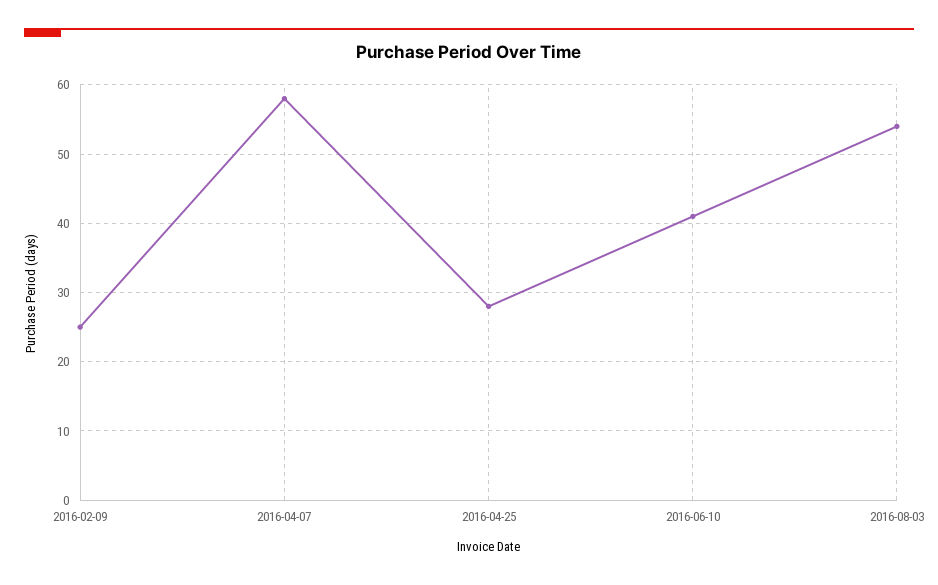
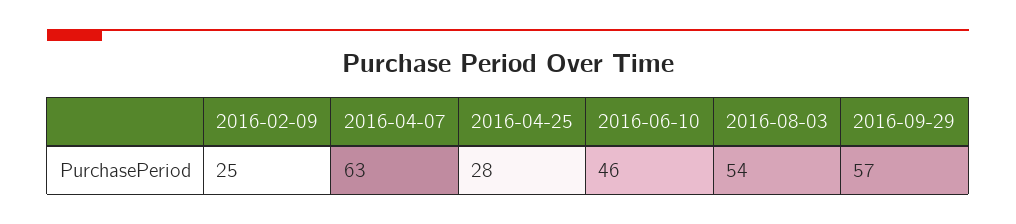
2016-04-07: 58 -> 63
2016-06-10: 41 -> 46
2016-09-29: none -> 57

